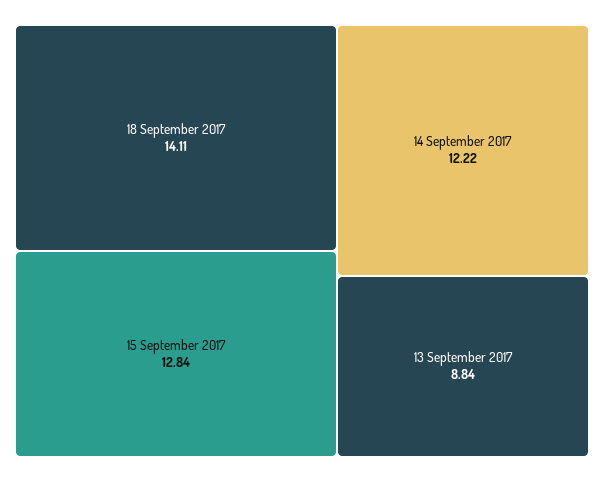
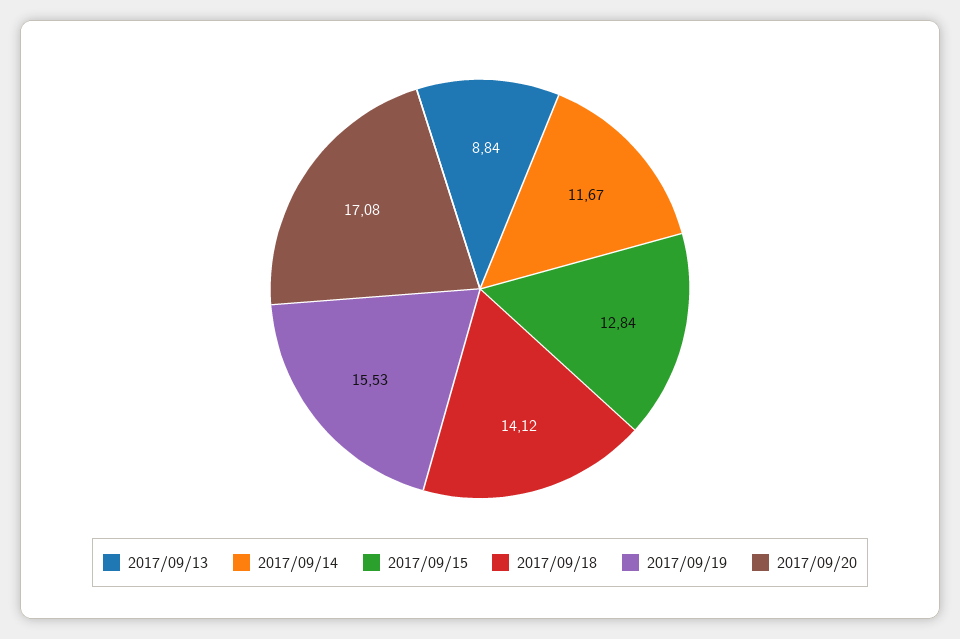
18 September 2017: 14.11 -> 14.12
14 September 2017: 12.22 -> 11.67
2017/09/19: none -> 15.53
2017/09/20: none -> 17.08

